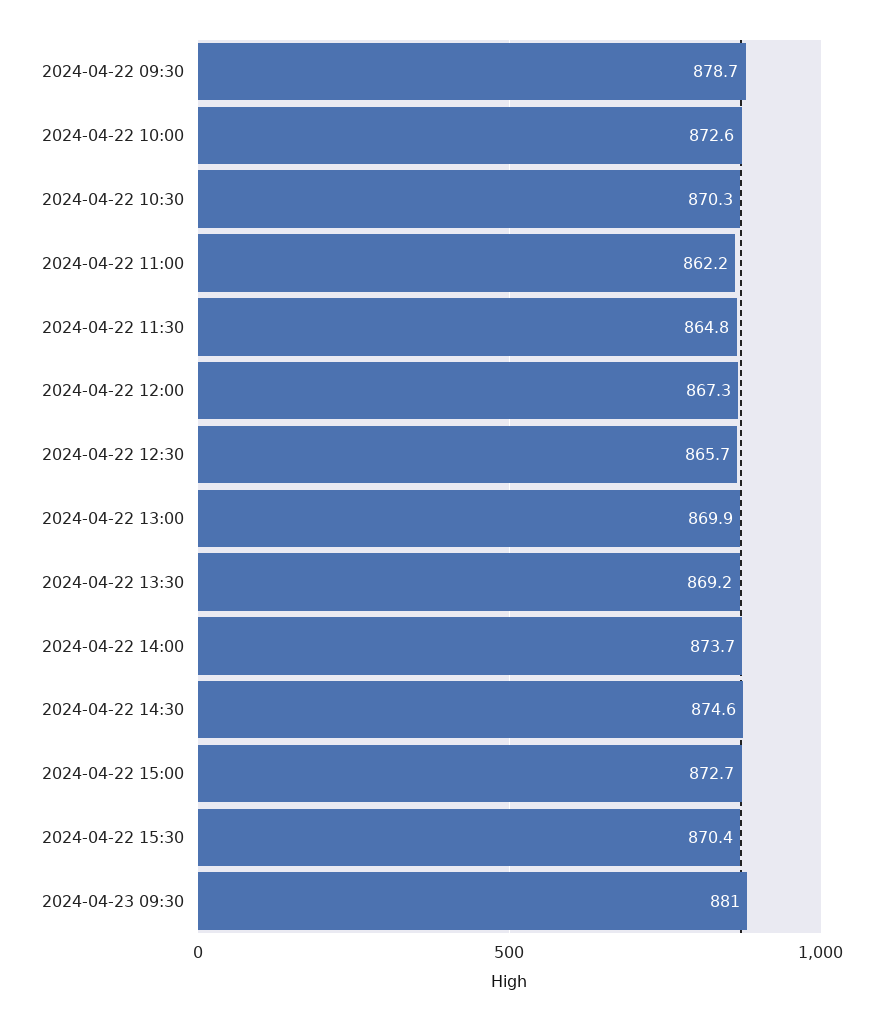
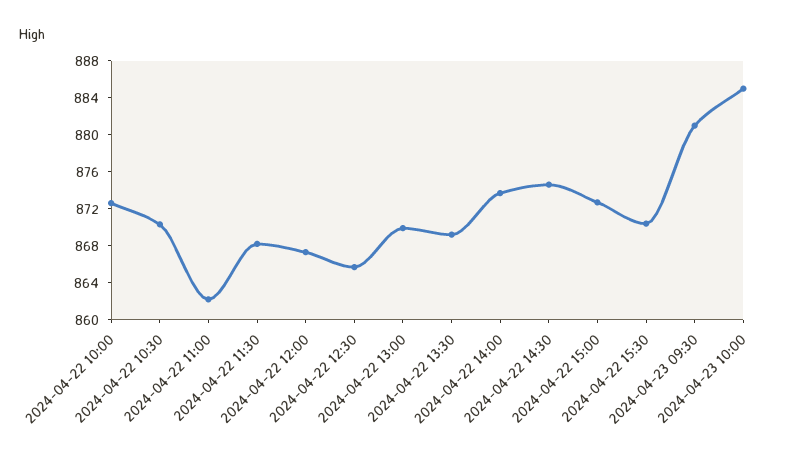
2024-04-22 09:30: 878.7 -> none
2024-04-22 11:30: 864.8 -> 868
2024-04-23 10:00: none -> 885

